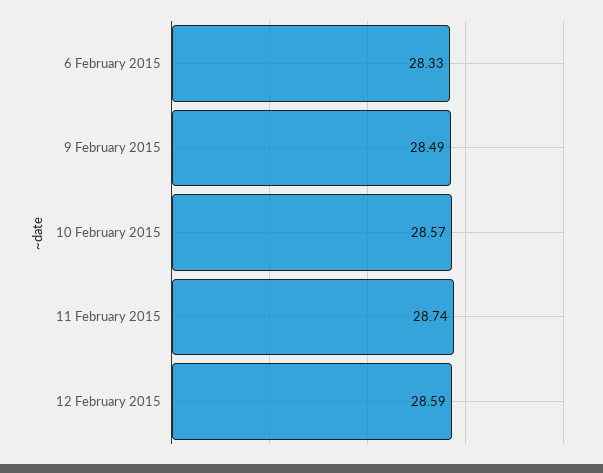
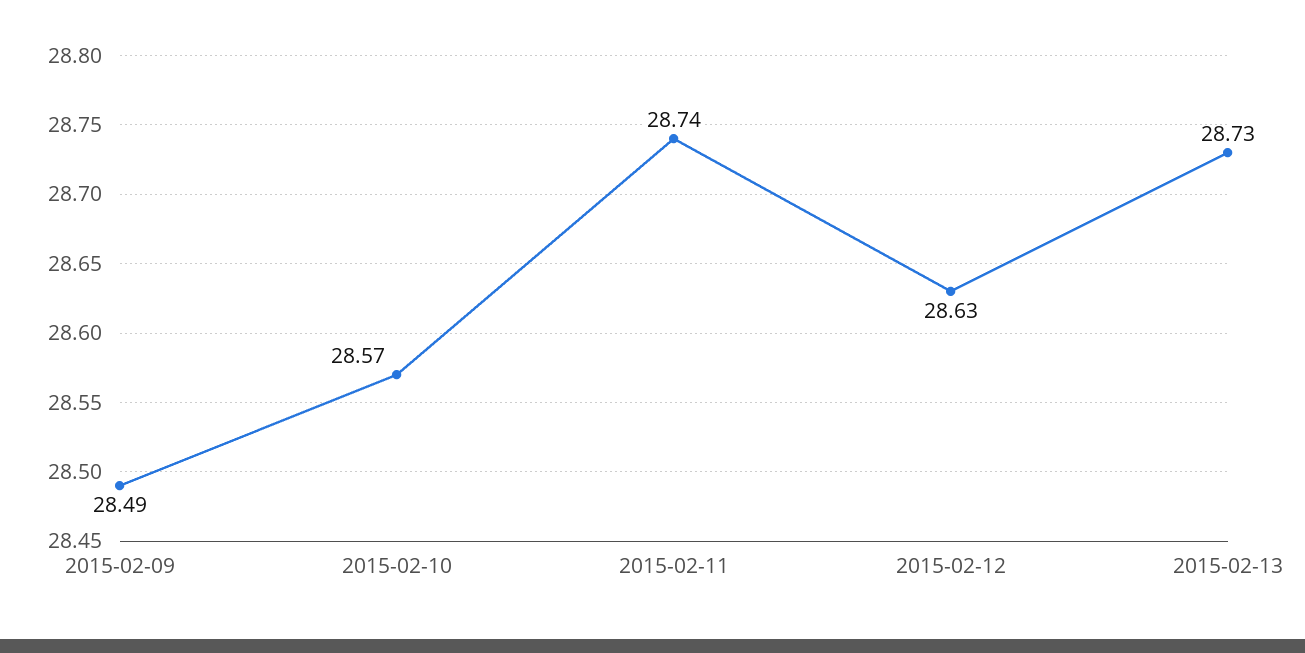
6 February 2015: 28.33 -> none
12 February 2015: 28.59 -> 28.63
2015-02-13: none -> 28.73

